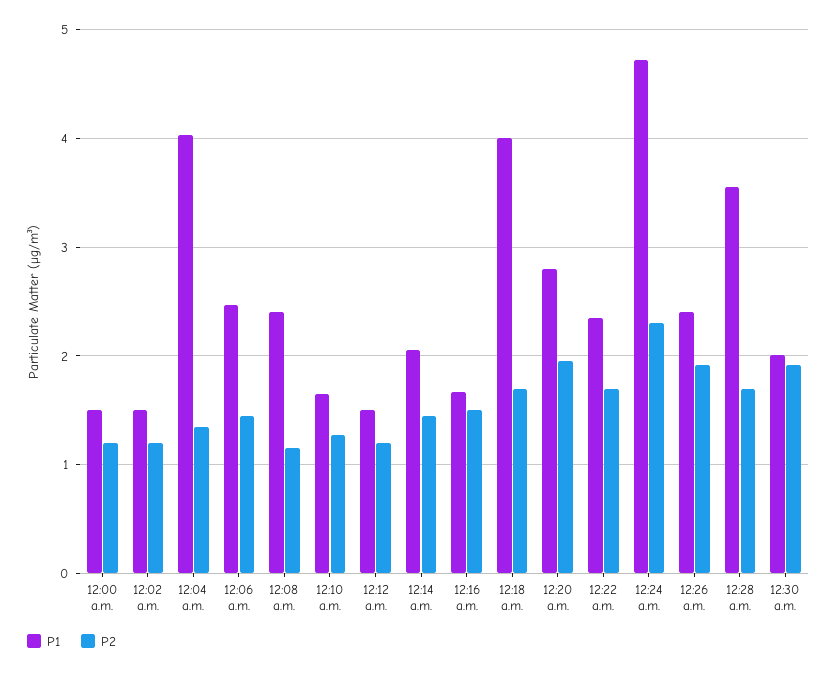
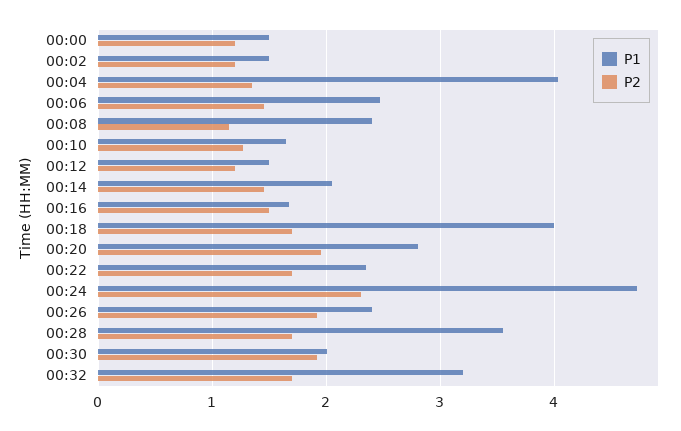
P1, 00:32: none -> 3.2
P2, 00:32: none -> 1.7

